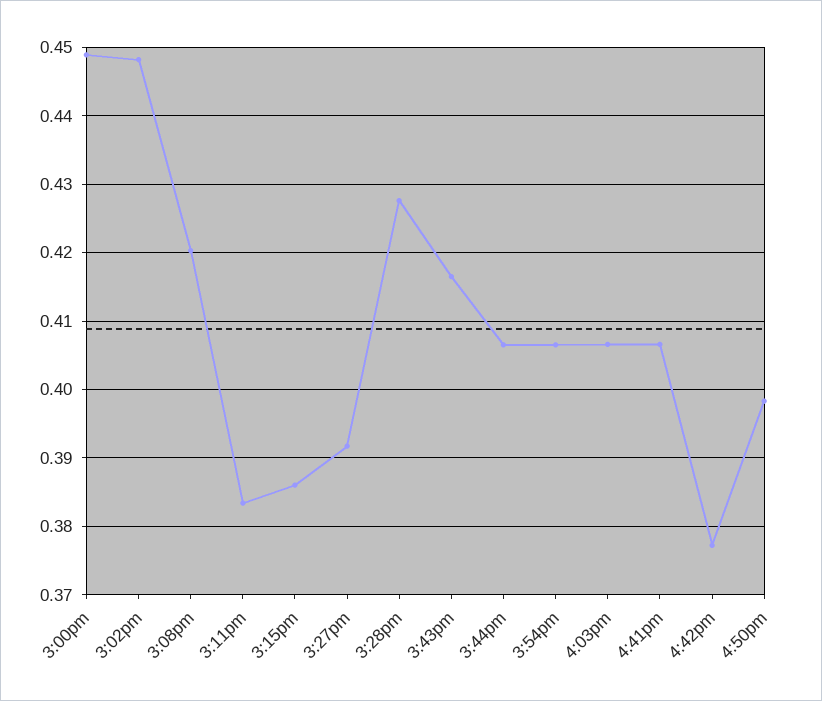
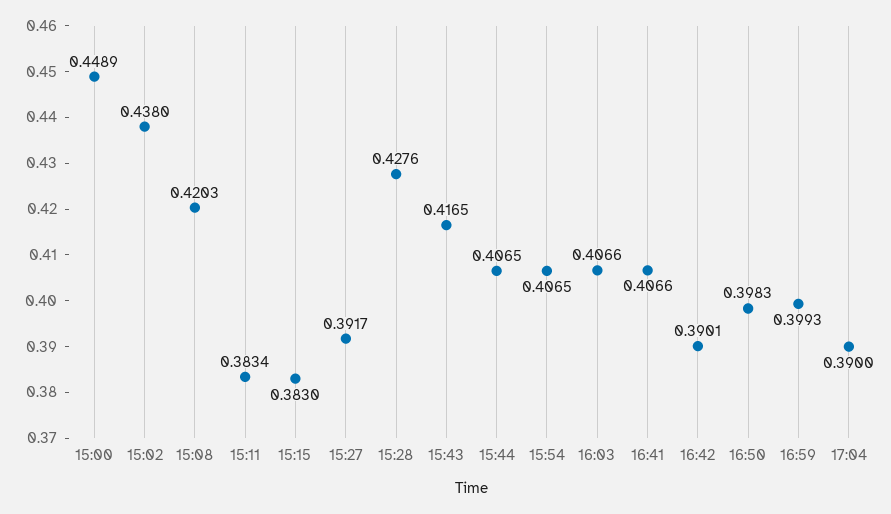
3:02pm: 0.448 -> 0.438
3:15pm: 0.386 -> 0.383
4:42pm: 0.377 -> 0.3901
16:59: none -> 0.3993
17:04: none -> 0.39

